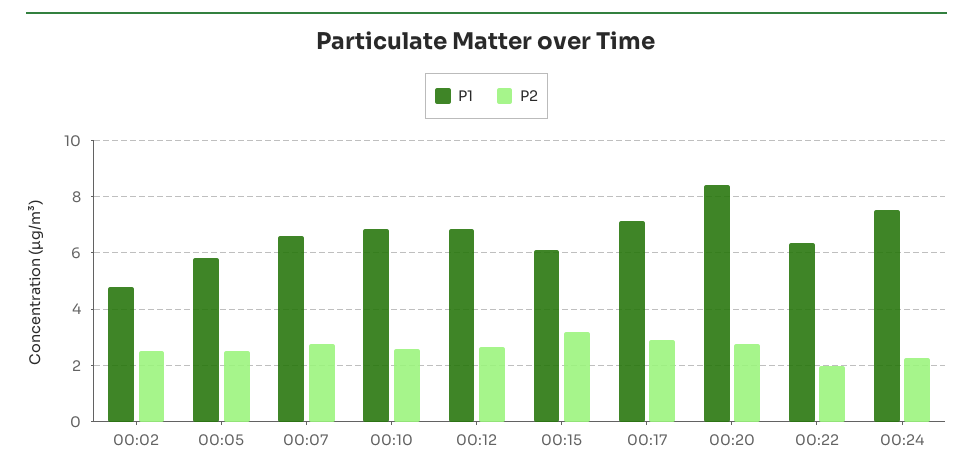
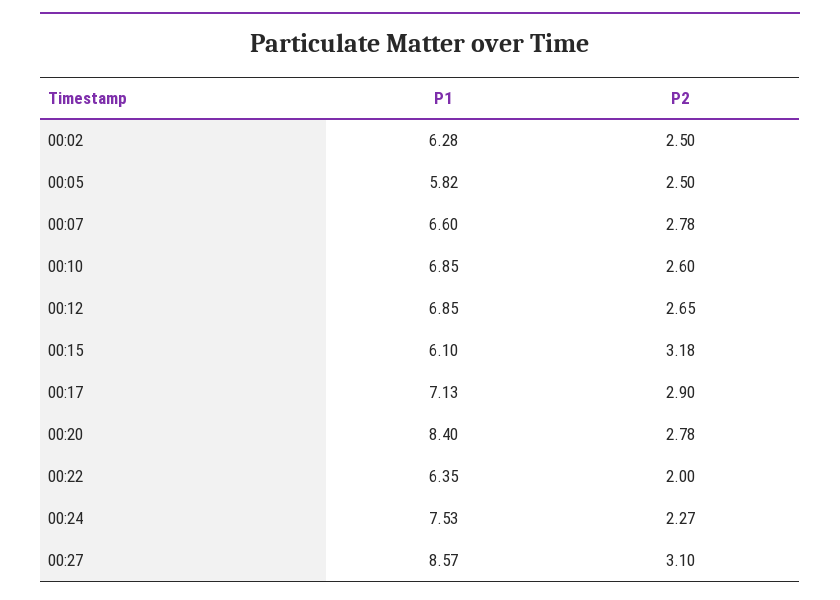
P1, 00:02: 4.75 -> 6.28
P1, 00:27: none -> 8.57
P2, 00:27: none -> 3.1

